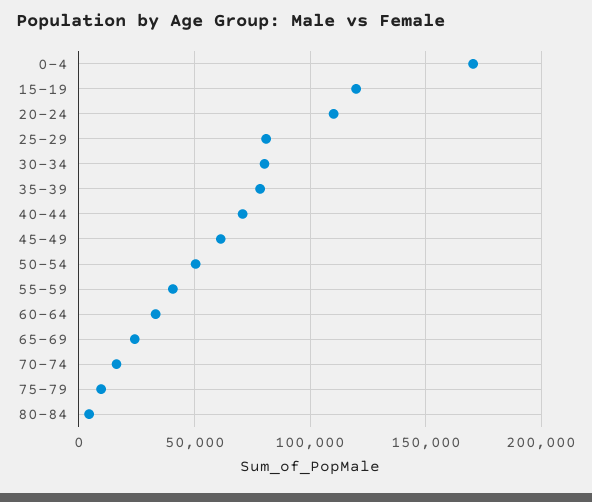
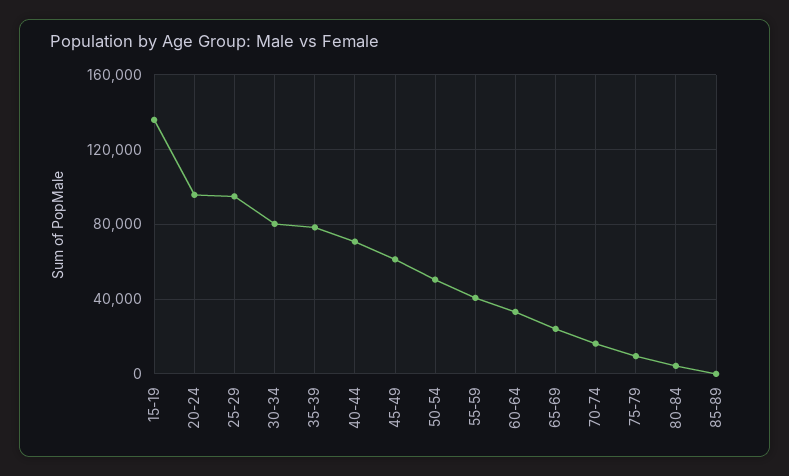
0-4: 170000 -> none
15-19: 120000 -> 135000
20-24: 110000 -> 95000
25-29: 80000 -> 95000
85-89: none -> 0

